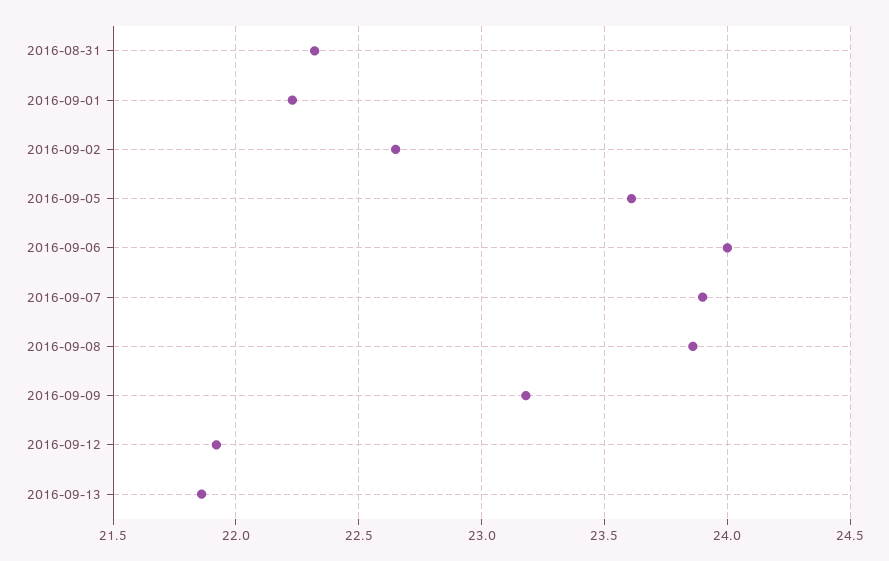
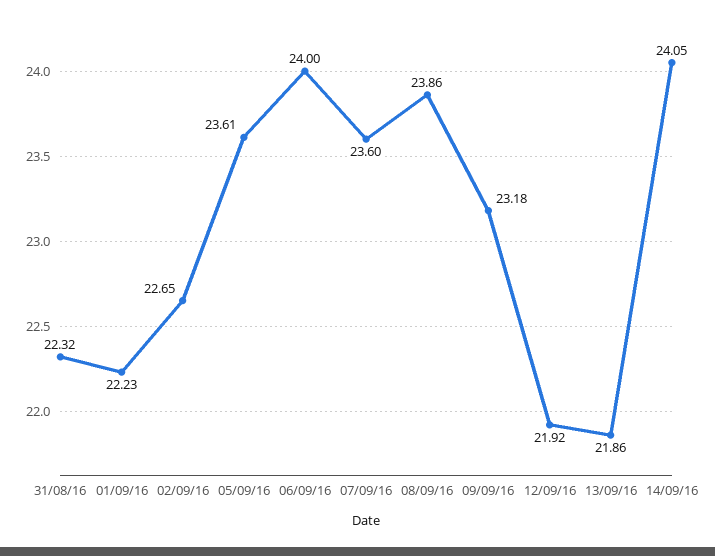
2016-09-07: 23.9 -> 23.6
14/09/16: none -> 24.05

